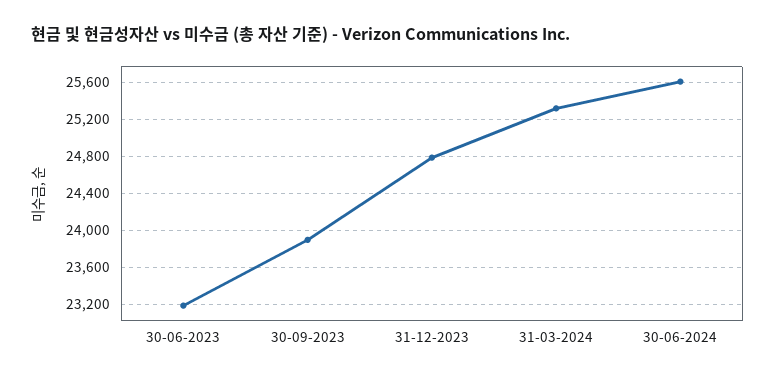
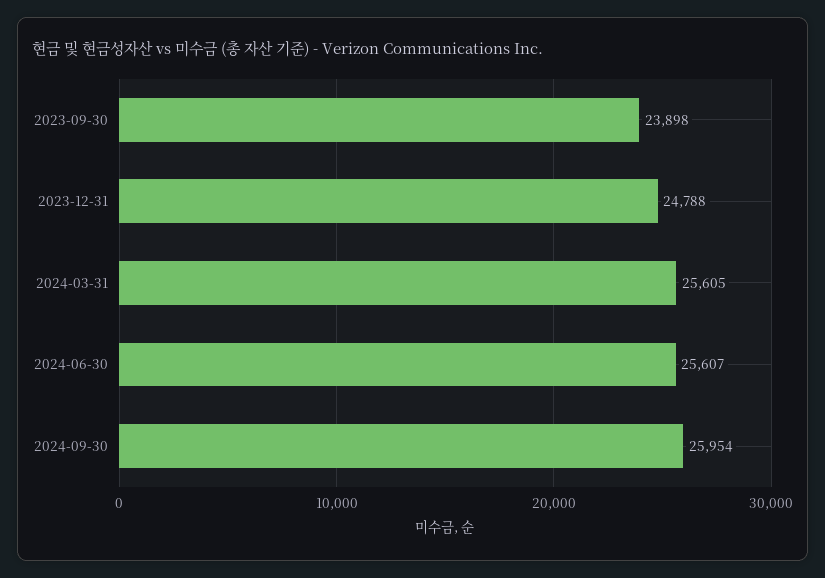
30-06-2023: 23200 -> none
31-03-2024: 25300 -> 25605
2024-09-30: none -> 25954

